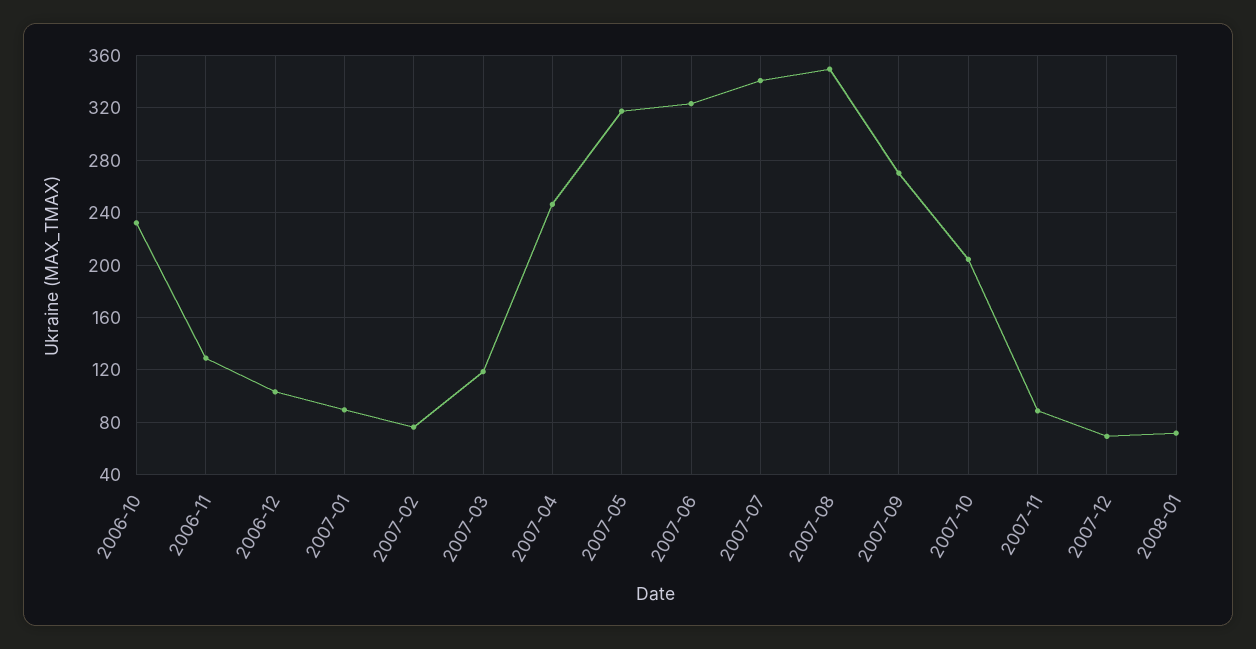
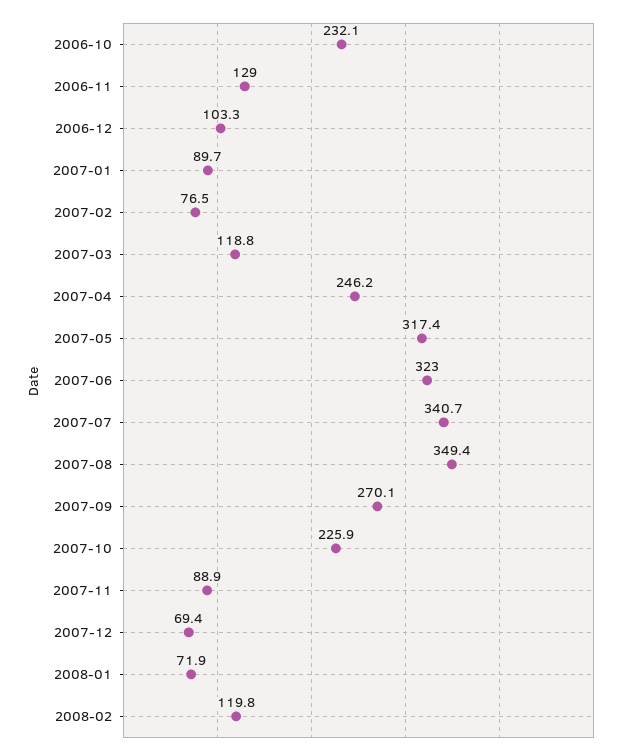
2007-10: 205 -> 225.9
2008-02: none -> 119.8

